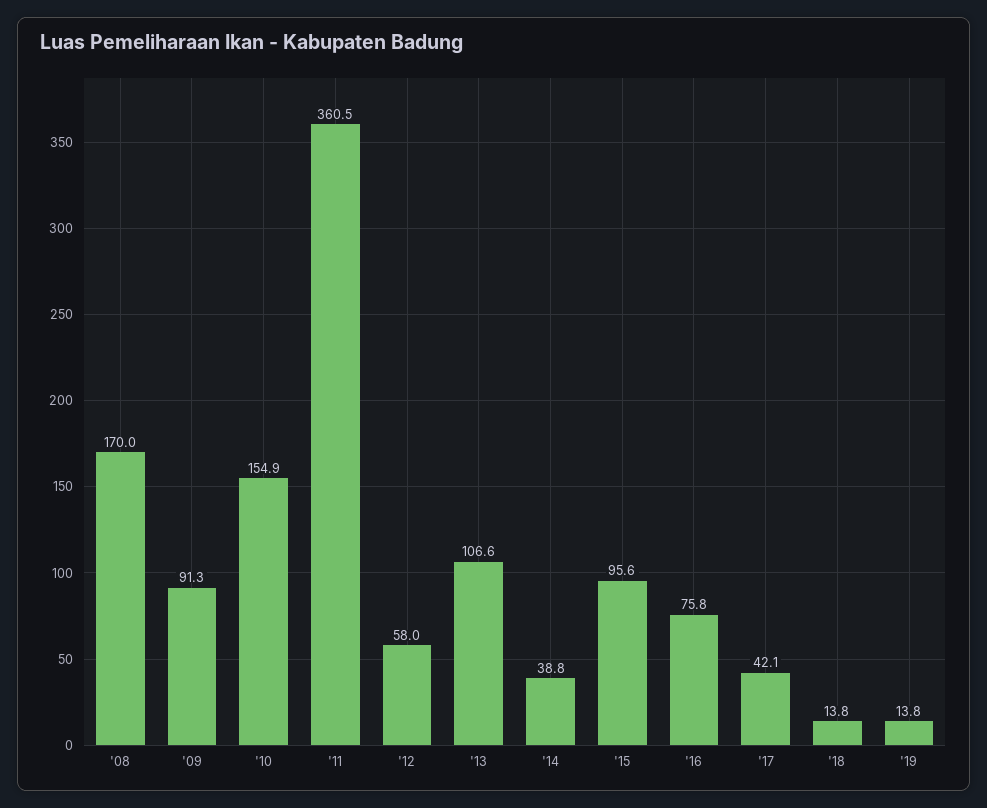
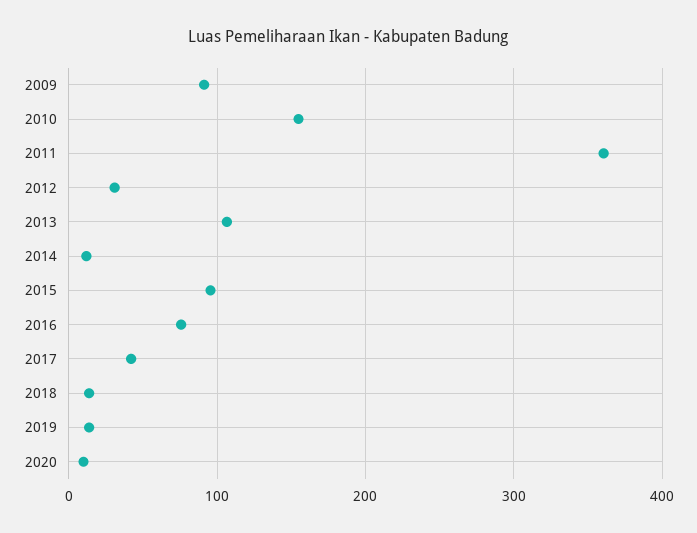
'08: 170 -> none
'12: 58 -> 30
'14: 38.8 -> 10
2020: none -> 10

